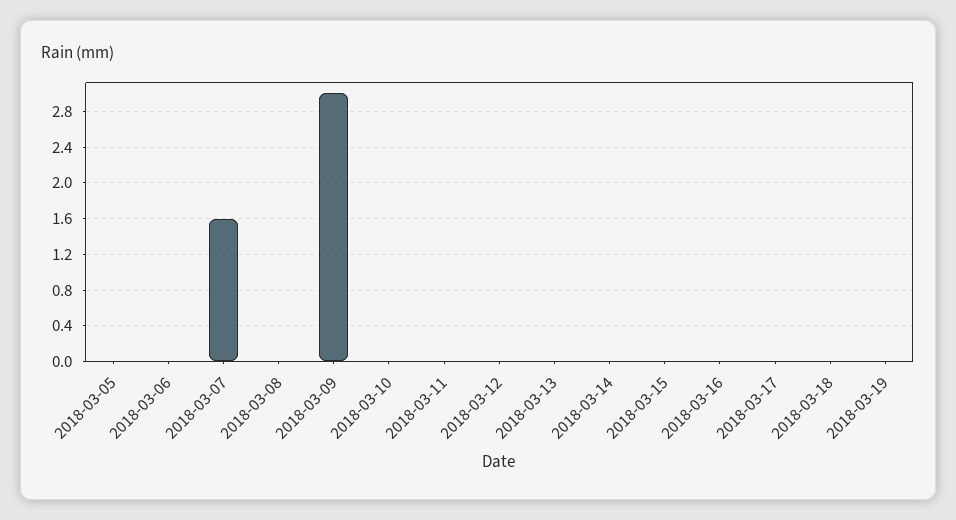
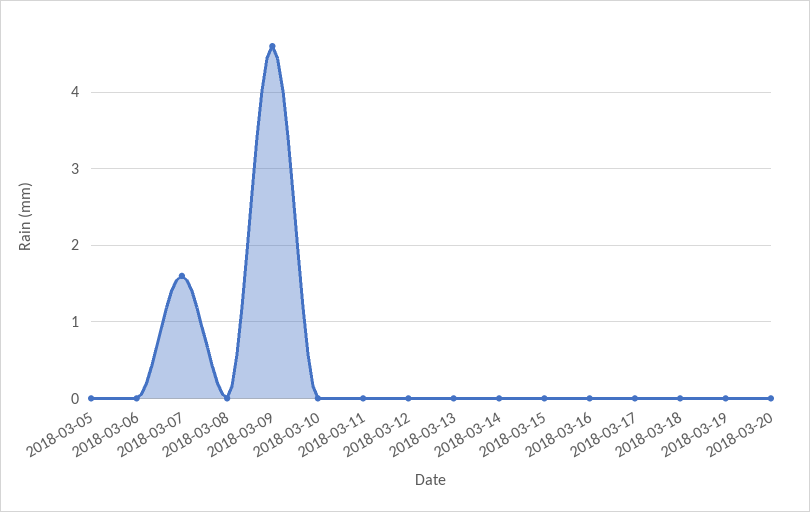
2018-03-09: 3 -> 4.6
2018-03-20: none -> 0

